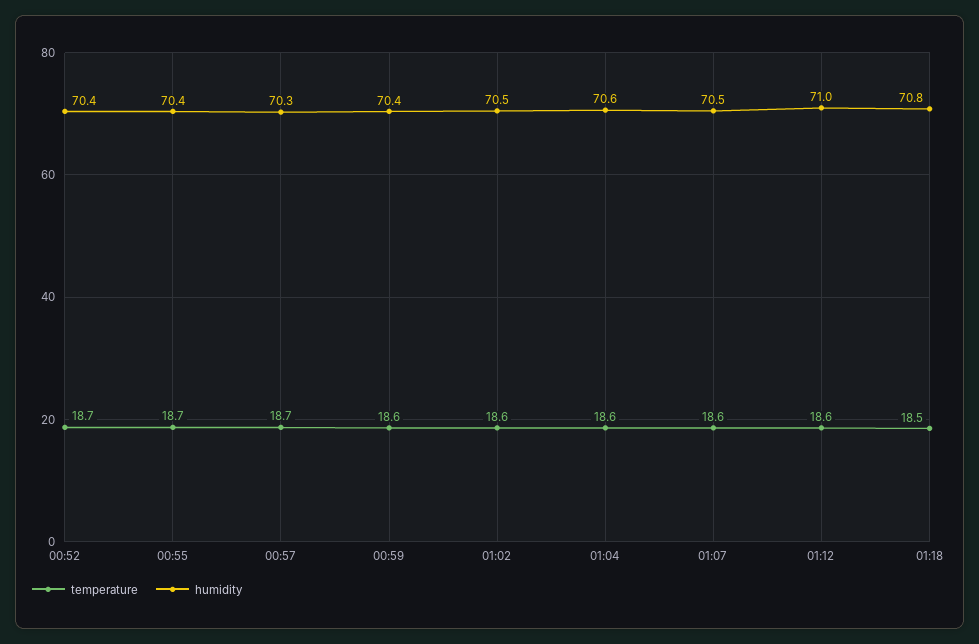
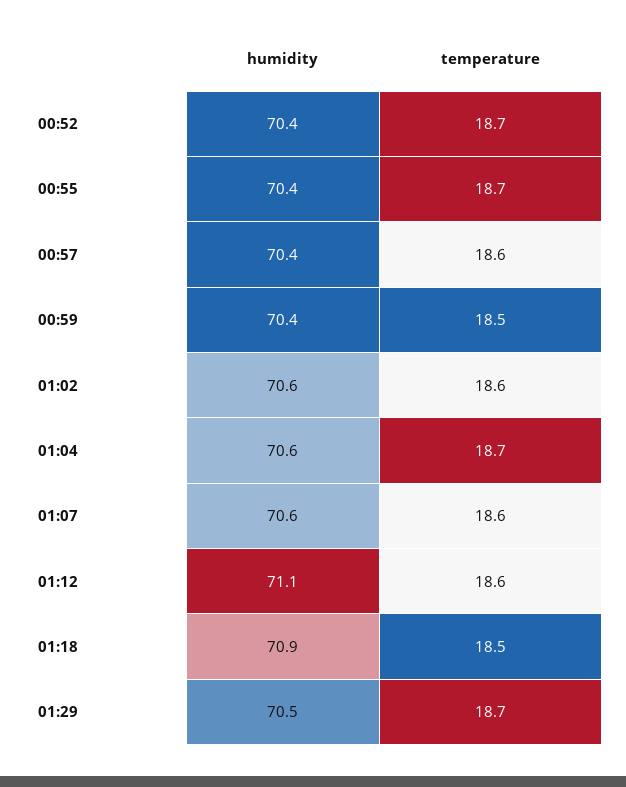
temperature, 00:57: 18.7 -> 18.6
humidity, 00:57: 70.3 -> 70.4
temperature, 00:59: 18.6 -> 18.5
humidity, 01:02: 70.5 -> 70.6
temperature, 01:04: 18.6 -> 18.7
humidity, 01:07: 70.5 -> 70.6
humidity, 01:12: 71 -> 71.1
humidity, 01:18: 70.8 -> 70.9
humidity, 01:29: none -> 70.5
temperature, 01:29: none -> 18.7

